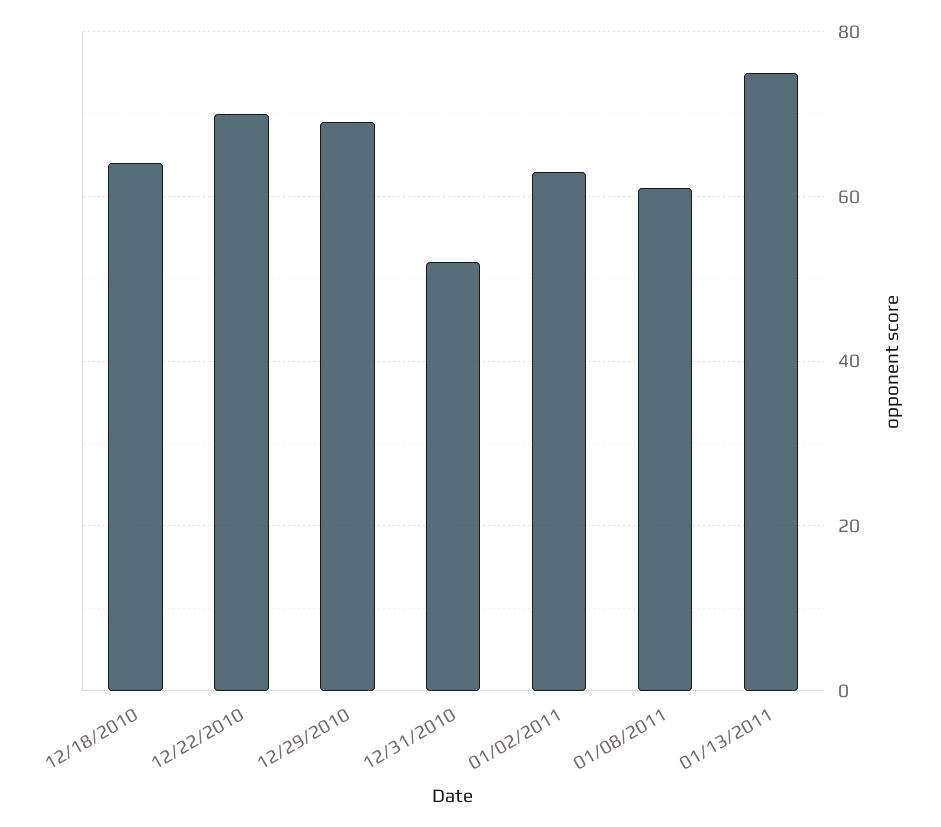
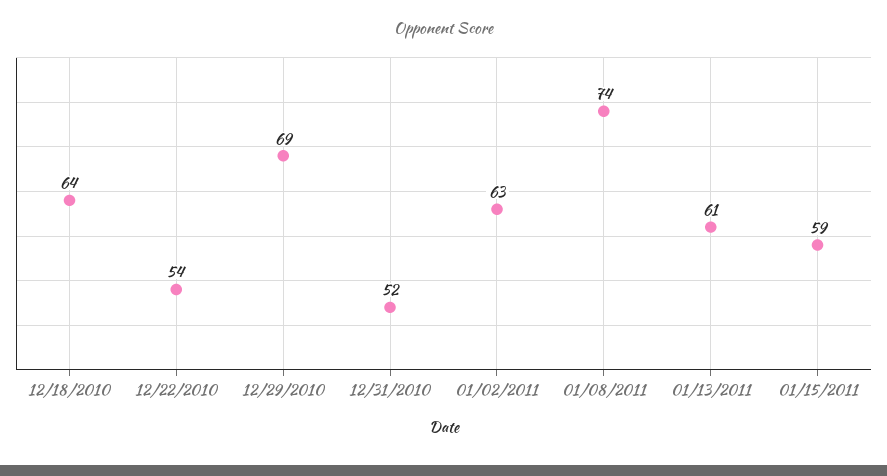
12/22/2010: 70 -> 54
01/08/2011: 60 -> 74
01/13/2011: 75 -> 61
01/15/2011: none -> 59

